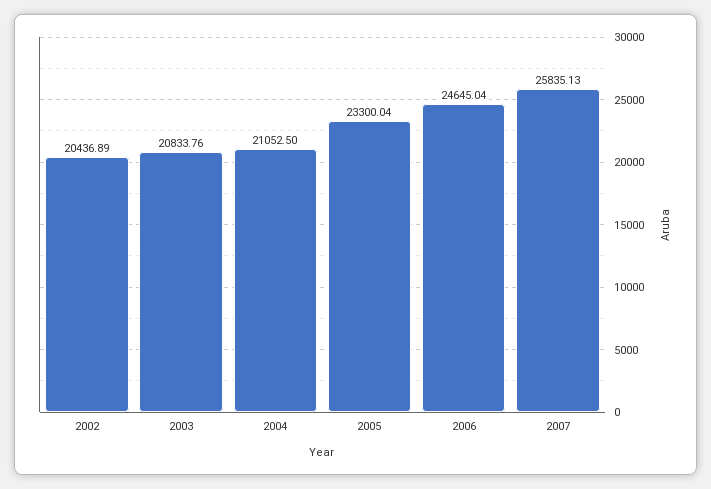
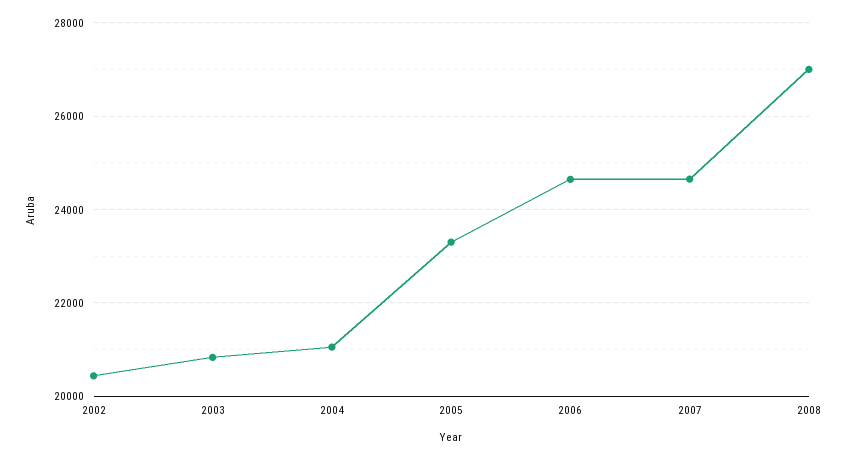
2007: 25835.13 -> 24600
2008: none -> 27000

